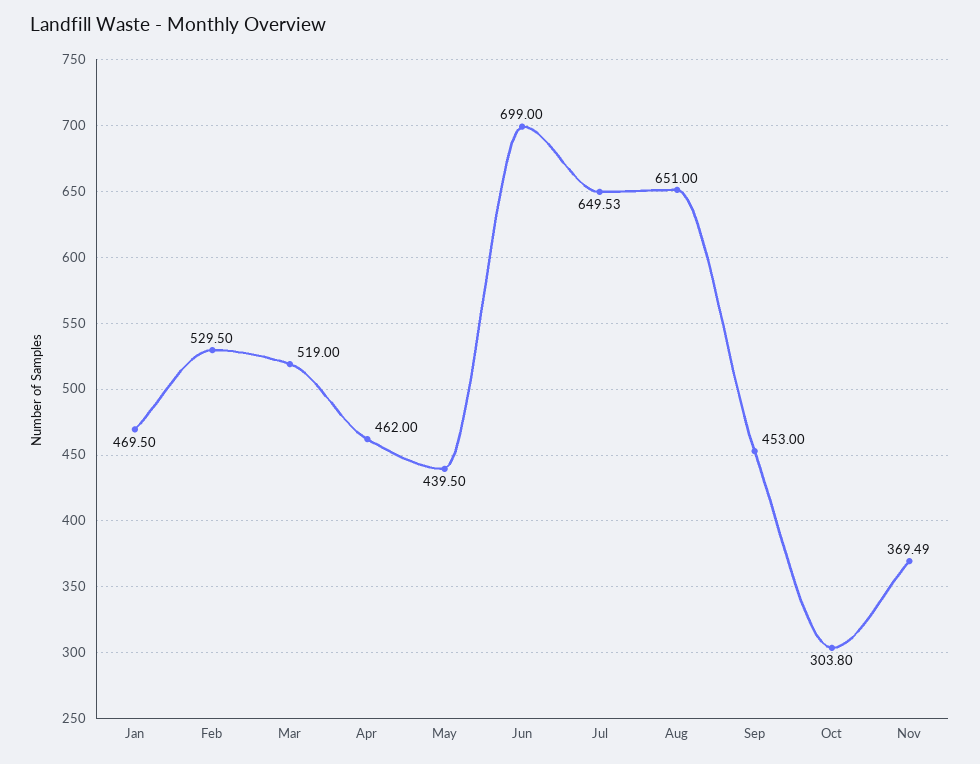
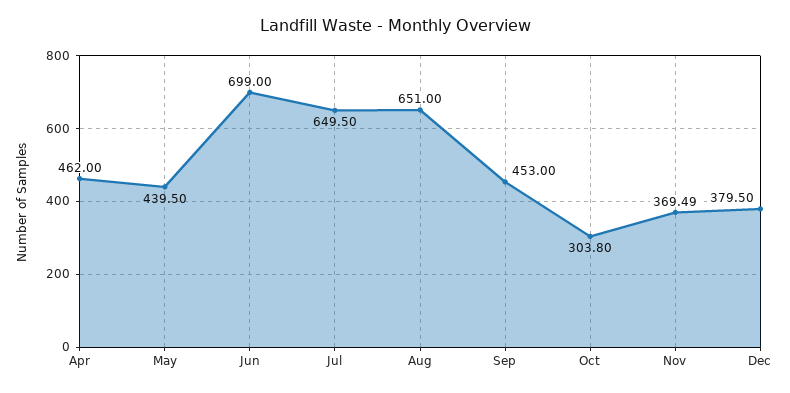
Jan: 469.5 -> none
Feb: 529.5 -> none
Mar: 519 -> none
Jul: 649.53 -> 649.5
Dec: none -> 379.5

